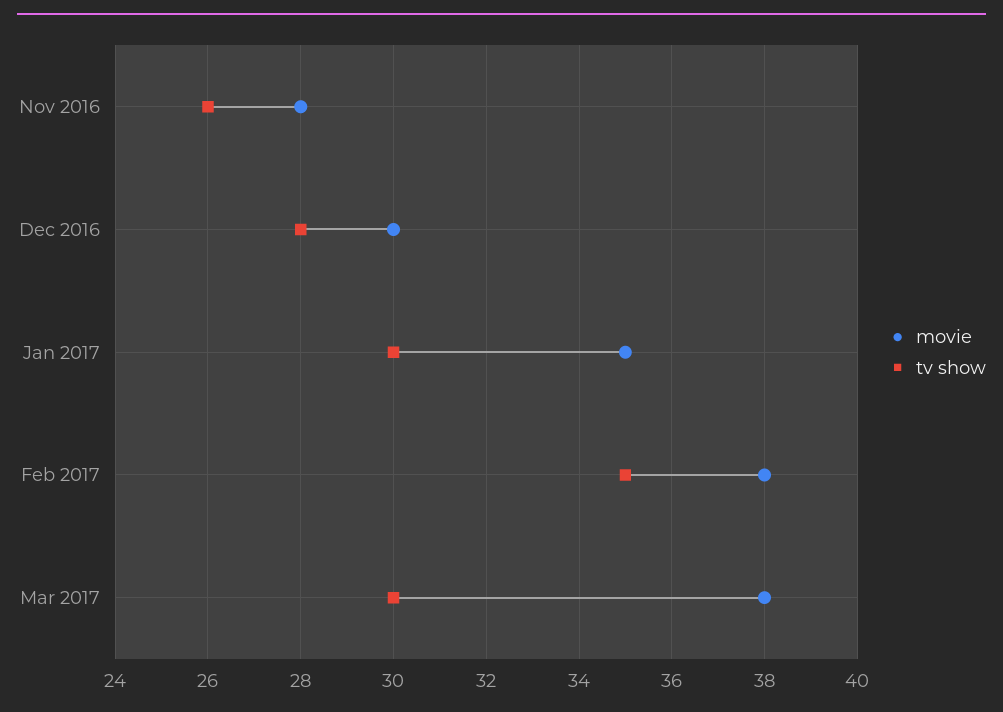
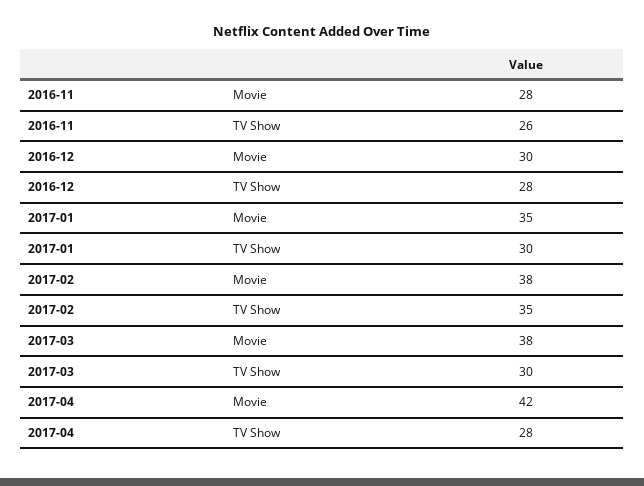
movie, 2017-04: none -> 42
tv show, 2017-04: none -> 28

